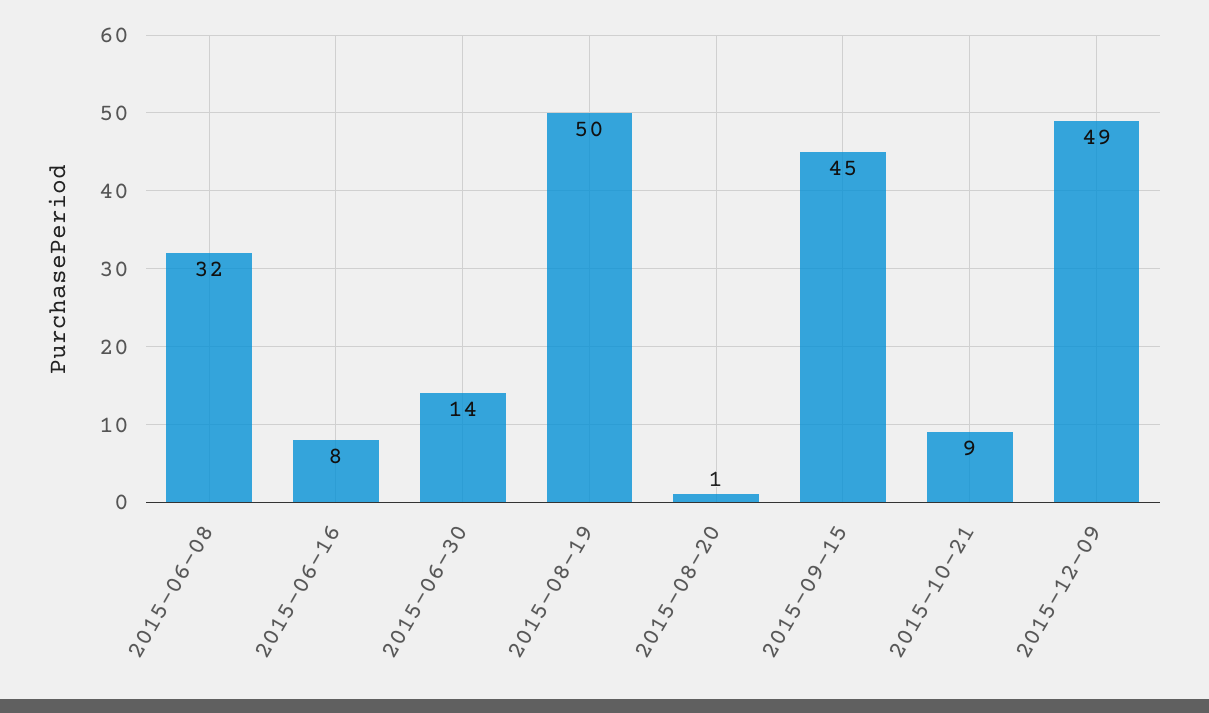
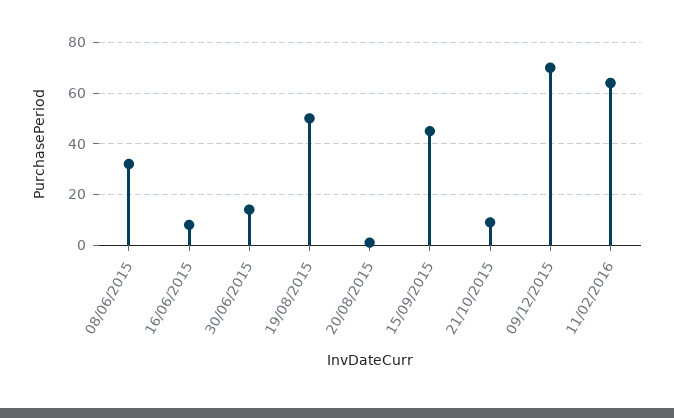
2015-12-09: 49 -> 70
11/02/2016: none -> 65

